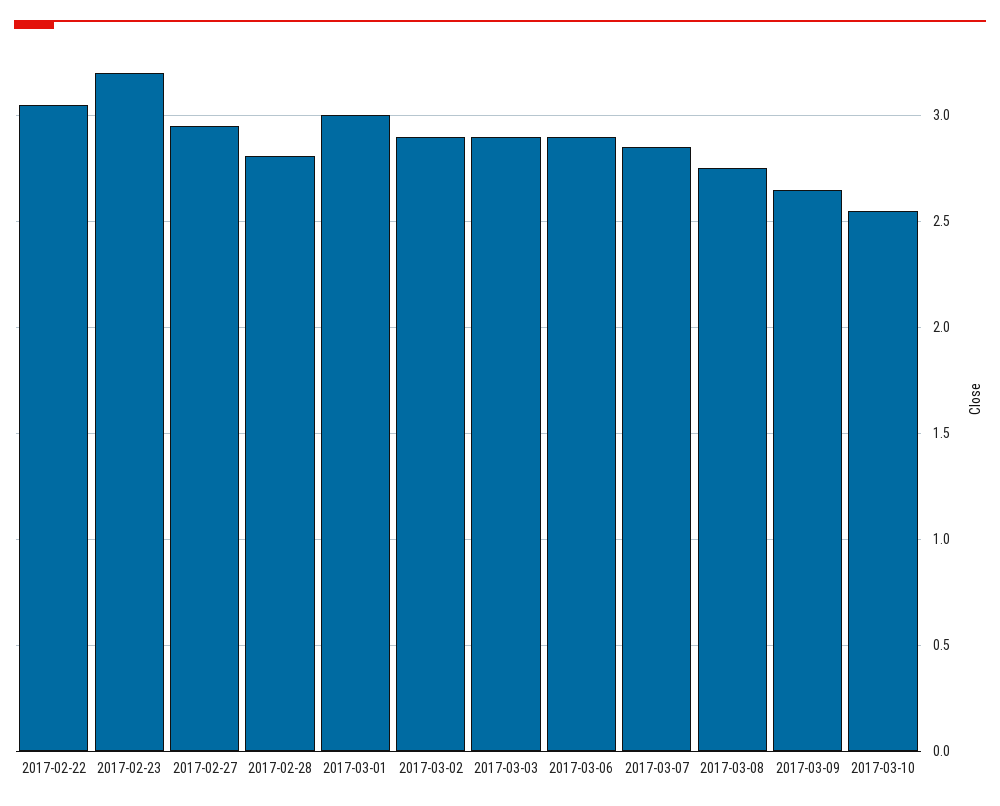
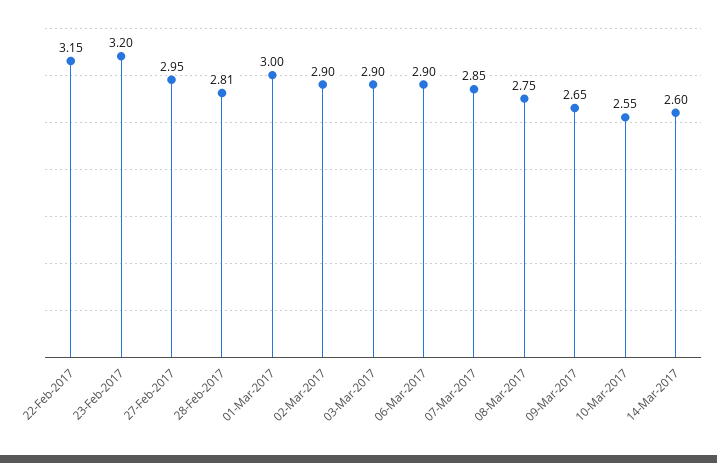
2017-02-22: 3.05 -> 3.15
14-Mar-2017: none -> 2.6

